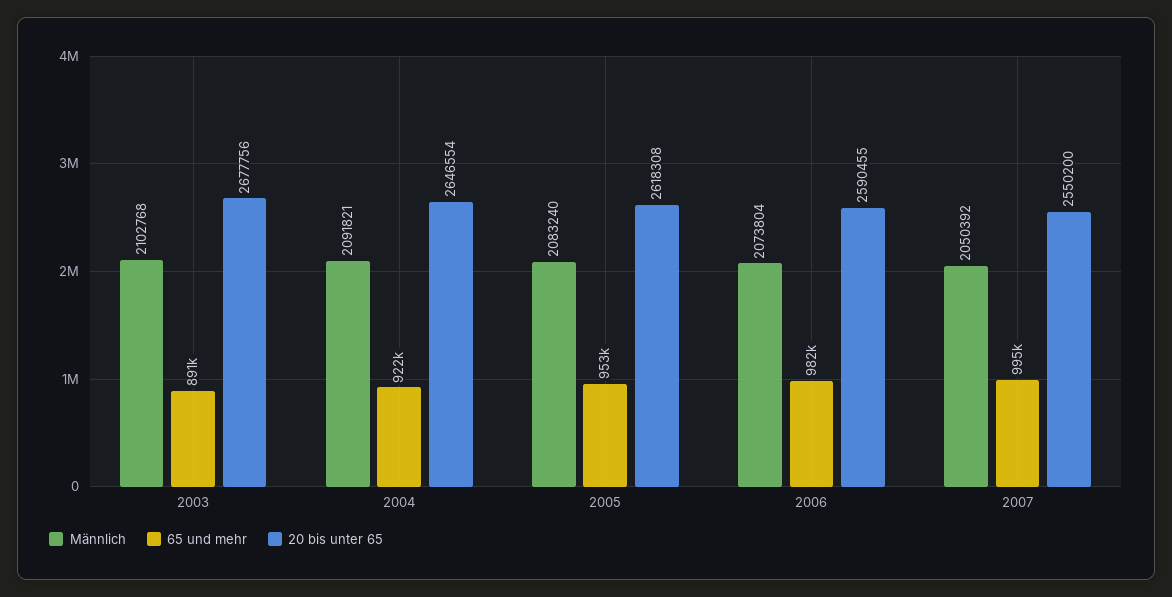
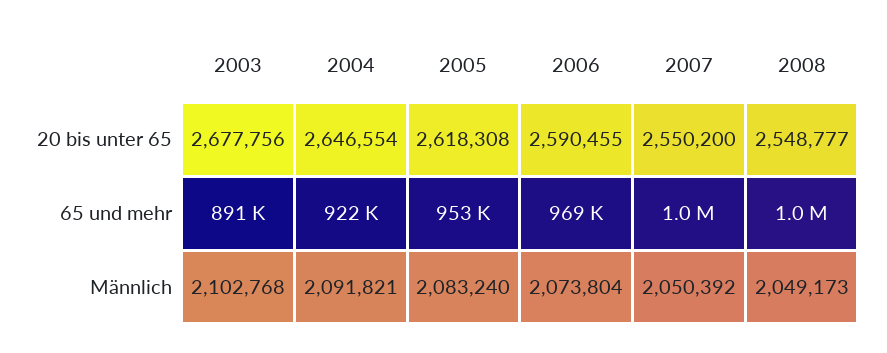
65 und mehr, 2006: 982000 -> 969000
20 bis unter 65, 2008: none -> 2548777
65 und mehr, 2008: none -> 1000000
Männlich, 2008: none -> 2049173

